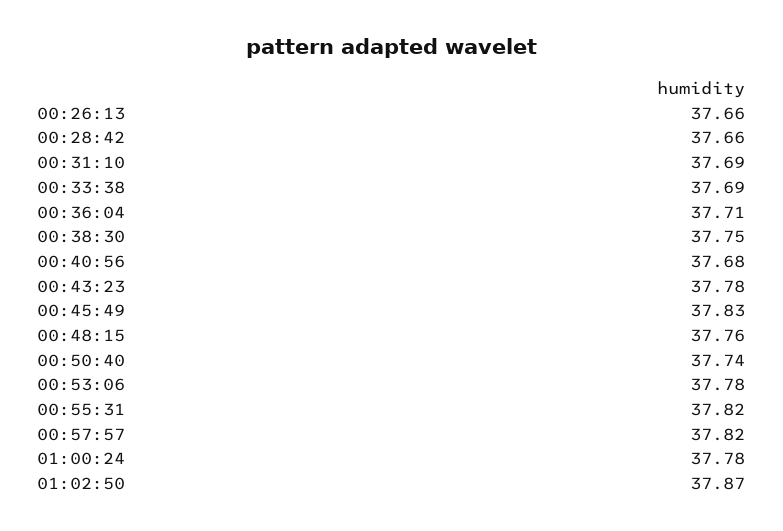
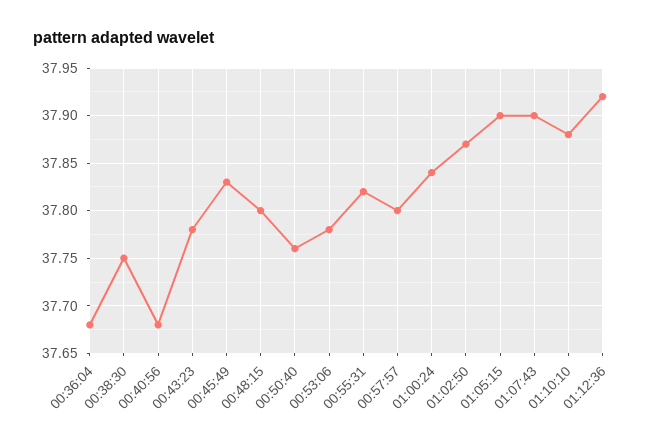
00:26:13: 37.66 -> none
00:28:42: 37.66 -> none
00:31:10: 37.69 -> none
00:33:38: 37.69 -> none
00:36:04: 37.71 -> 37.68
00:48:15: 37.76 -> 37.8
00:50:40: 37.74 -> 37.76
00:57:57: 37.82 -> 37.8
01:00:24: 37.78 -> 37.84
01:05:15: none -> 37.9
01:07:43: none -> 37.9
01:10:10: none -> 37.88
01:12:36: none -> 37.92

